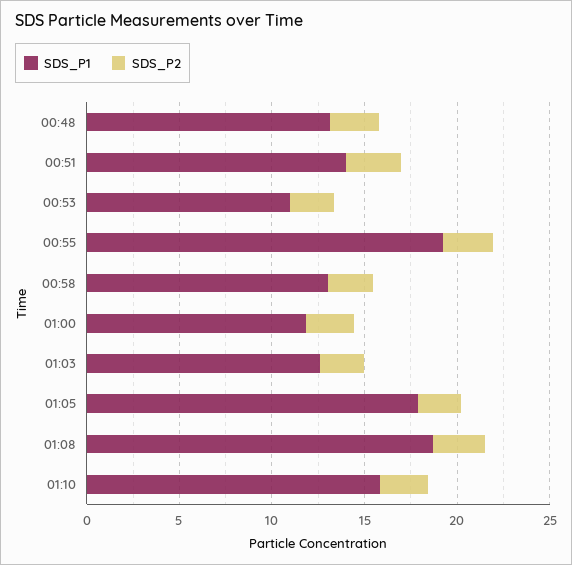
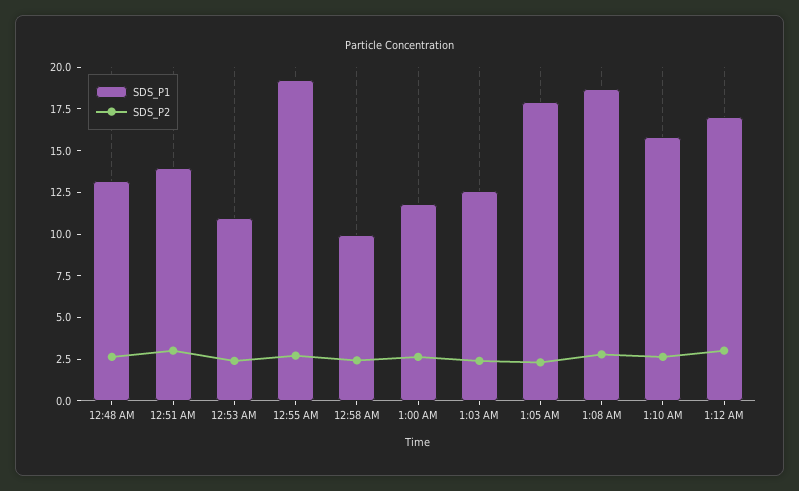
SDS_P1, 00:58: 13 -> 10
SDS_P1, 1:12 AM: none -> 17
SDS_P2, 1:12 AM: none -> 3

